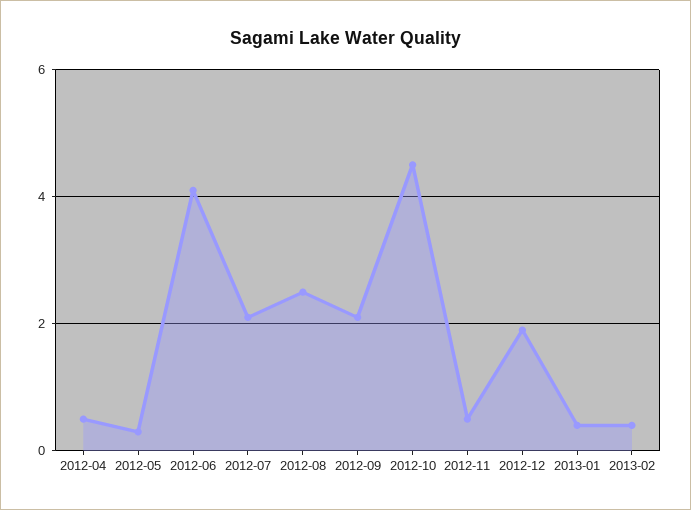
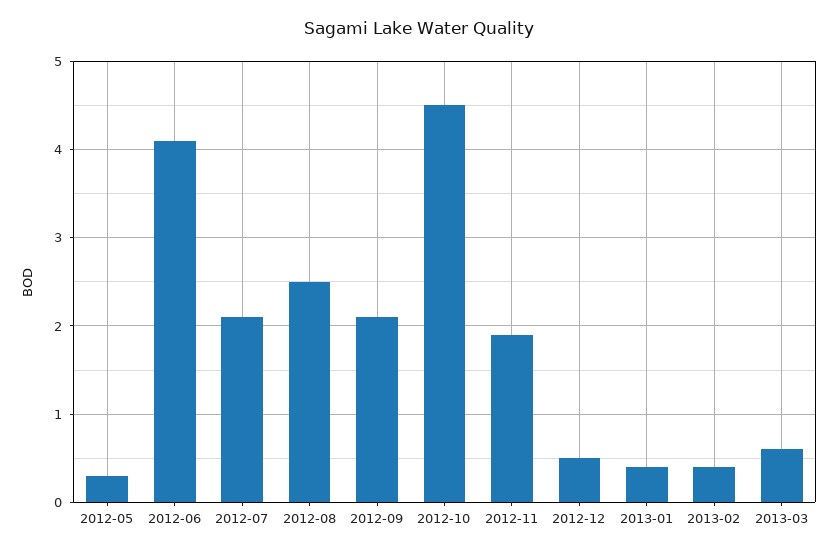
2012-04: 0.5 -> none
2012-11: 0.5 -> 1.9
2012-12: 2 -> 0.5
2013-03: none -> 0.6

